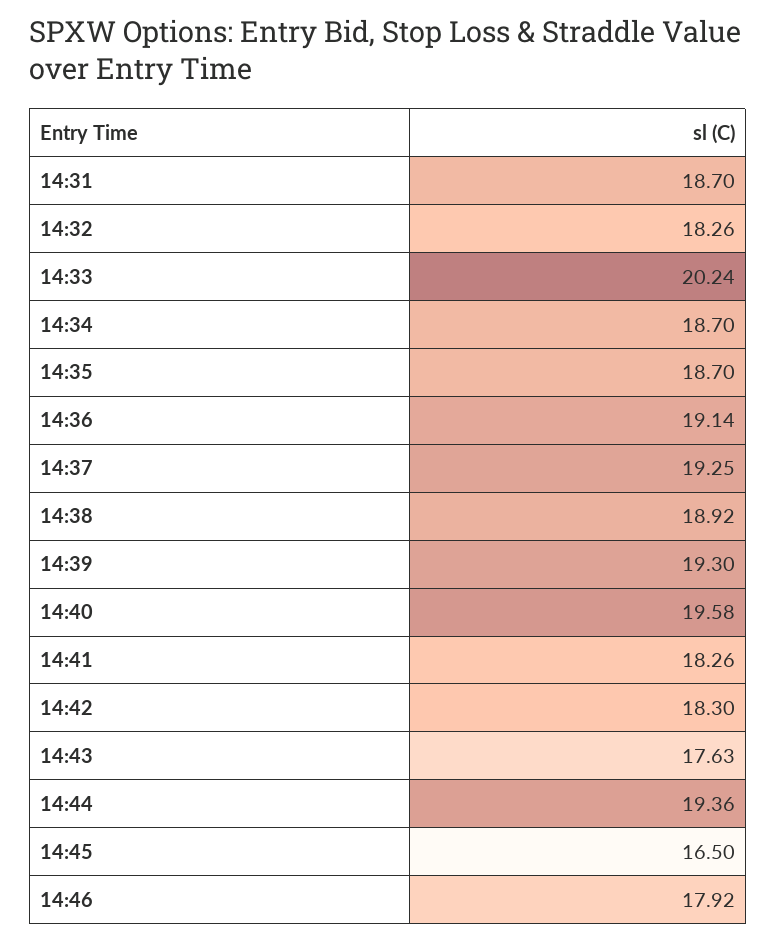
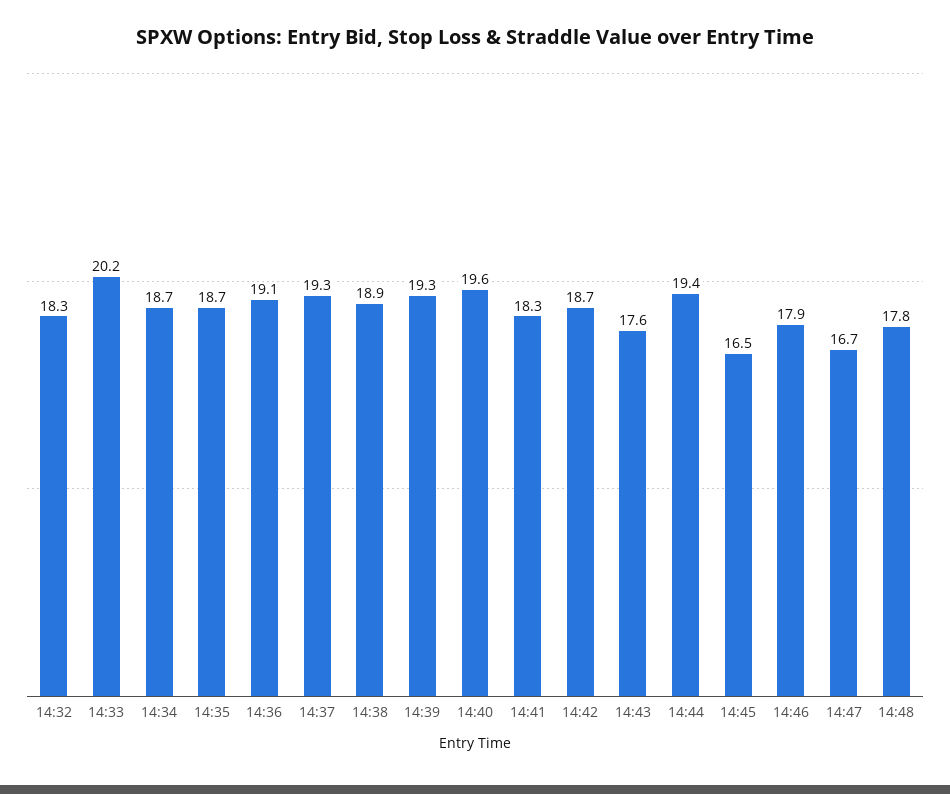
14:31: 18.7 -> none
14:42: 18.3 -> 18.7
14:47: none -> 16.7
14:48: none -> 17.8

